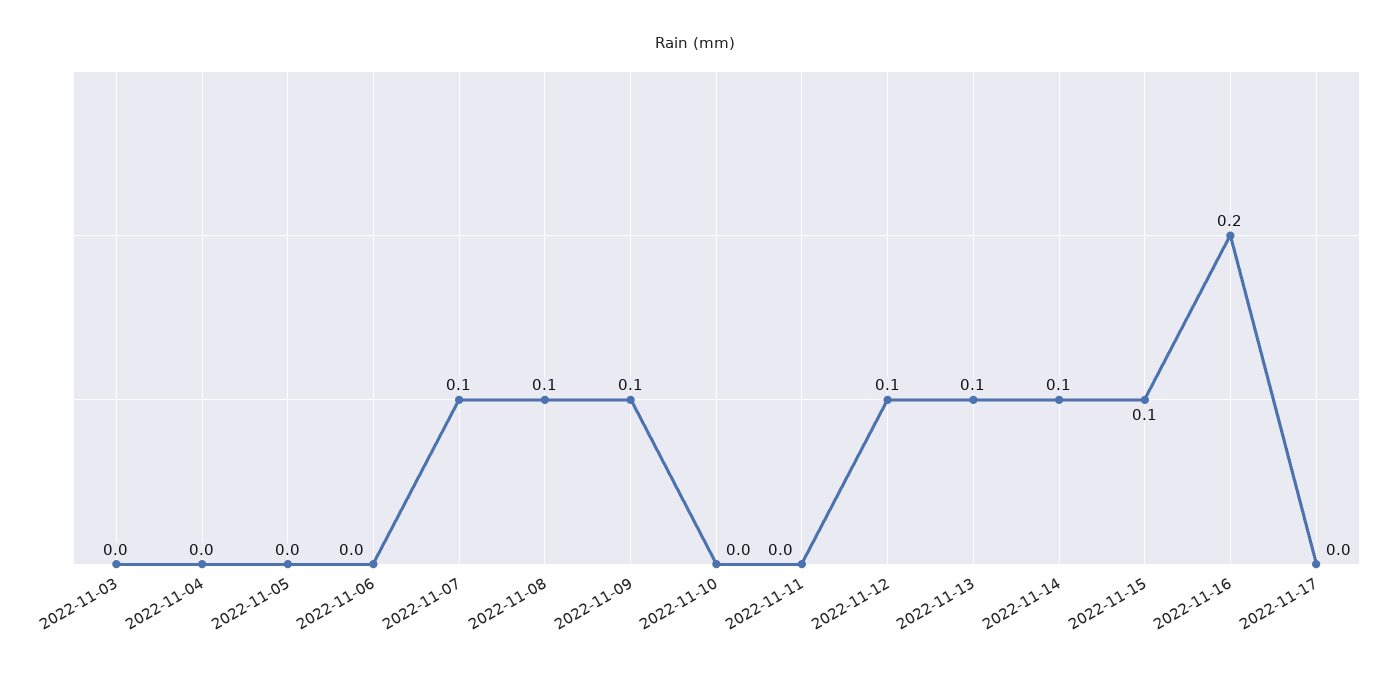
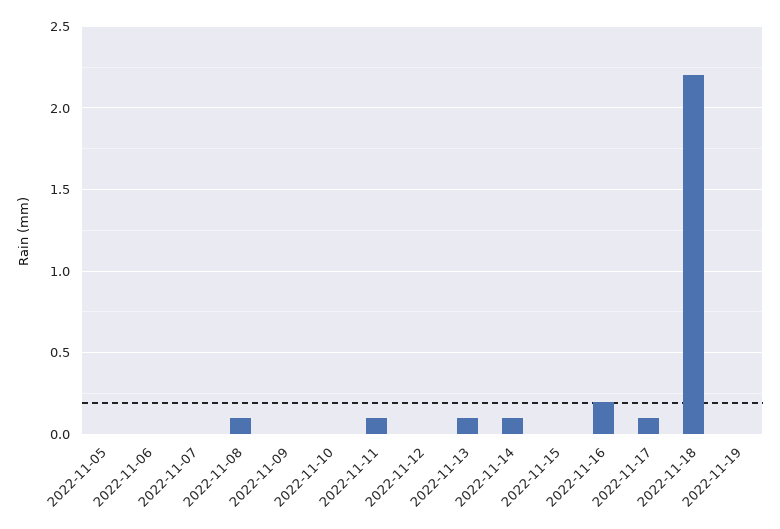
2022-11-03: 0 -> none
2022-11-04: 0 -> none
2022-11-07: 0.1 -> 0
2022-11-09: 0.1 -> 0
2022-11-11: 0 -> 0.1
2022-11-12: 0.1 -> 0
2022-11-15: 0.1 -> 0
2022-11-17: 0 -> 0.1
2022-11-18: none -> 2.2
2022-11-19: none -> 0

